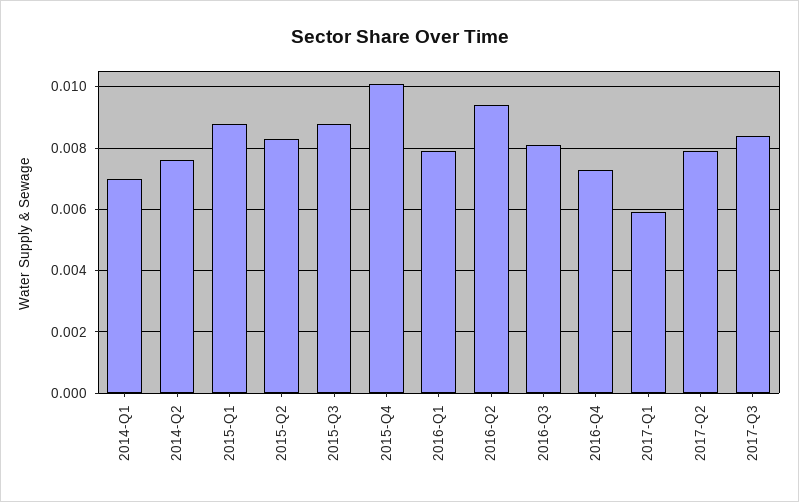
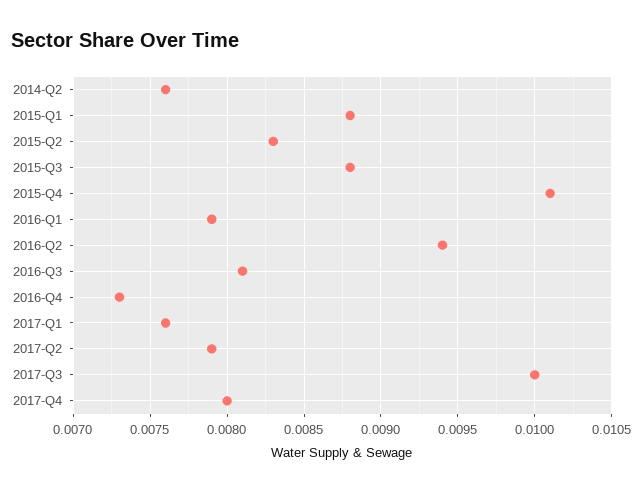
2014-Q1: 0.007 -> none
2017-Q1: 0.006 -> 0.0076
2017-Q3: 0.0085 -> 0.01
2017-Q4: none -> 0.008

